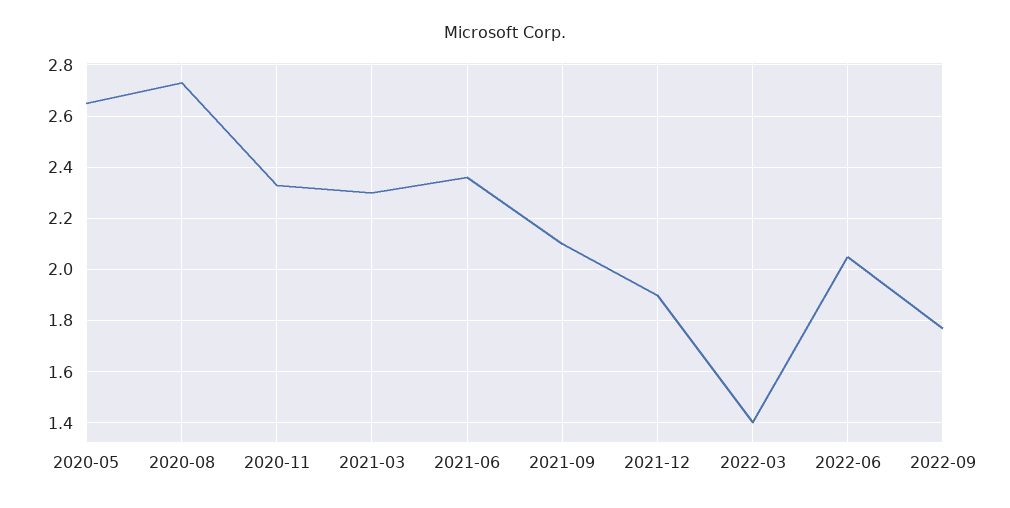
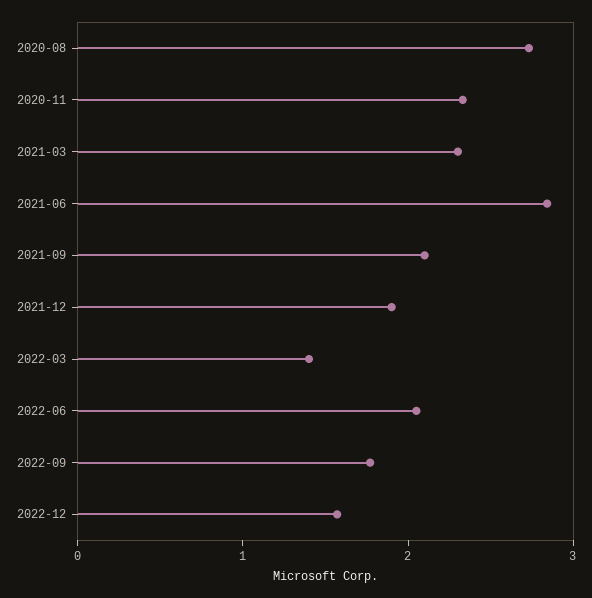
2020-05: 2.65 -> none
2021-06: 2.35 -> 2.8
2022-12: none -> 1.6

